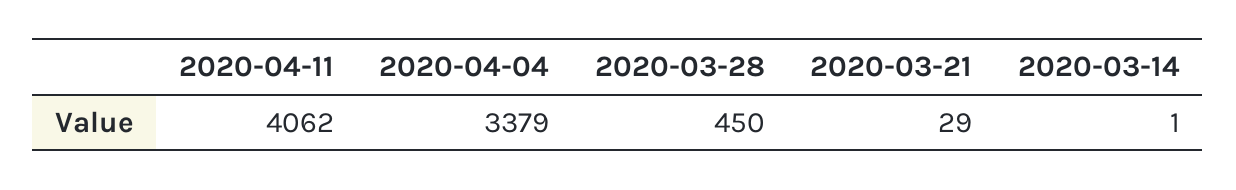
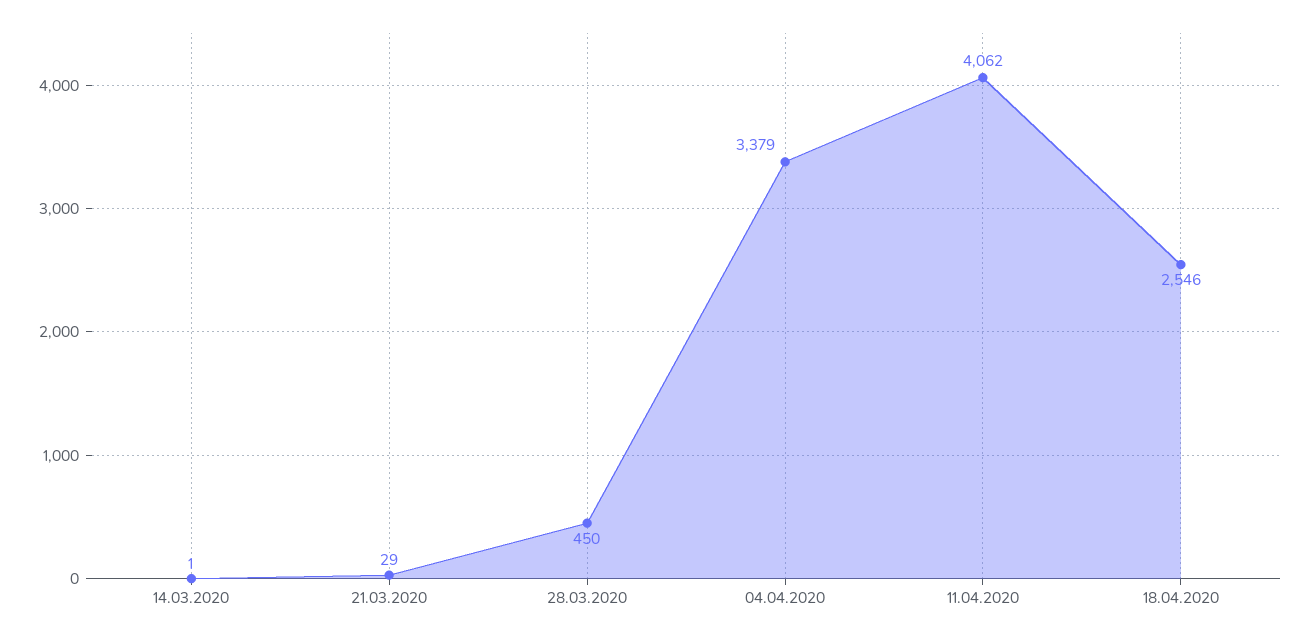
18.04.2020: none -> 2546

